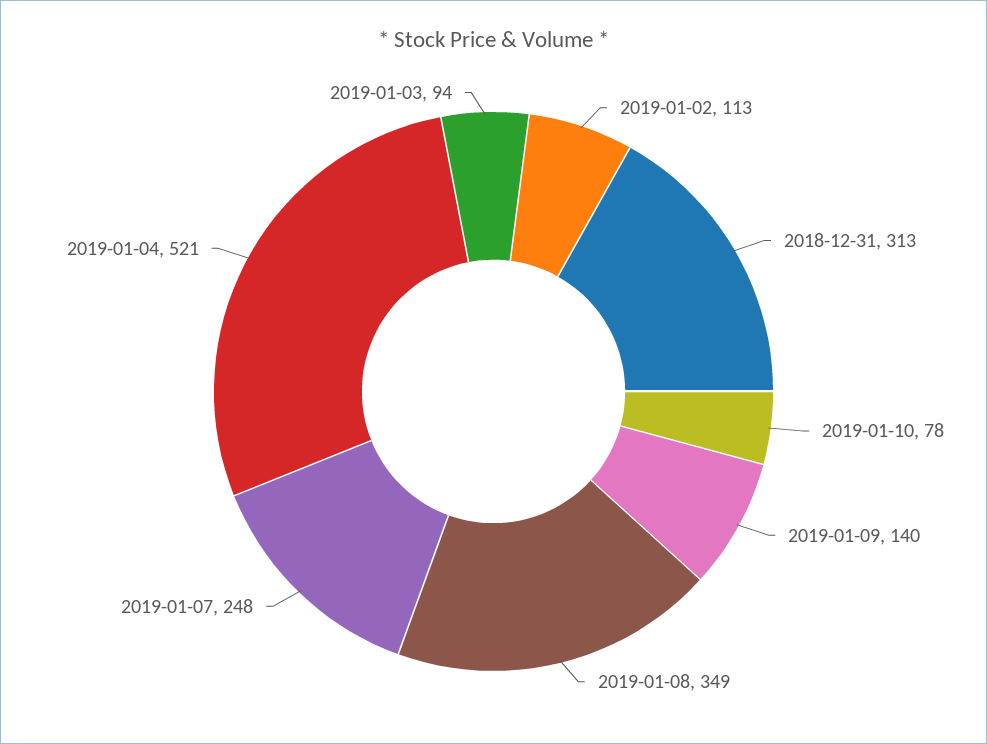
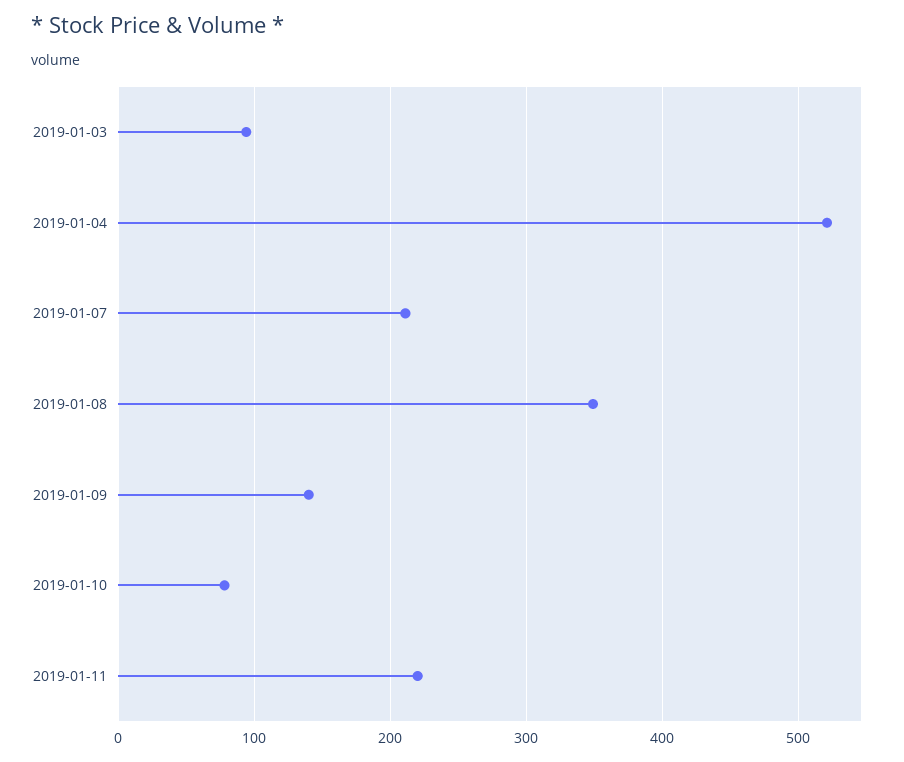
2019-01-02: 113 -> none
2018-12-31: 313 -> none
2019-01-07: 248 -> 210
2019-01-11: none -> 220

